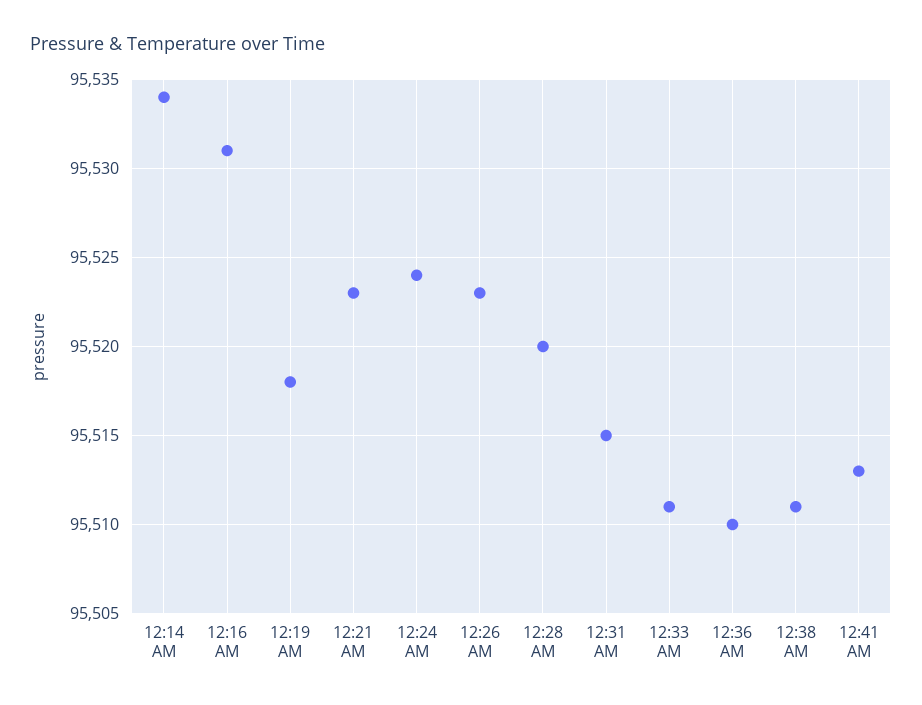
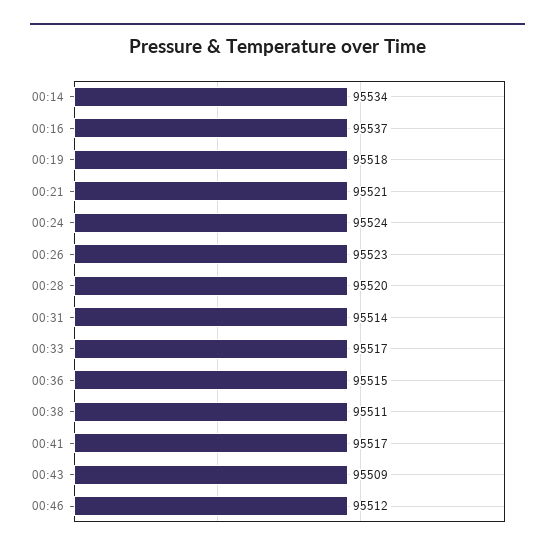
12:16 AM: 95531 -> 95537
12:21 AM: 95523 -> 95521
12:31 AM: 95515 -> 95514
12:33 AM: 95511 -> 95517
12:36 AM: 95510 -> 95515
12:41 AM: 95513 -> 95517
00:43: none -> 95509
00:46: none -> 95512

